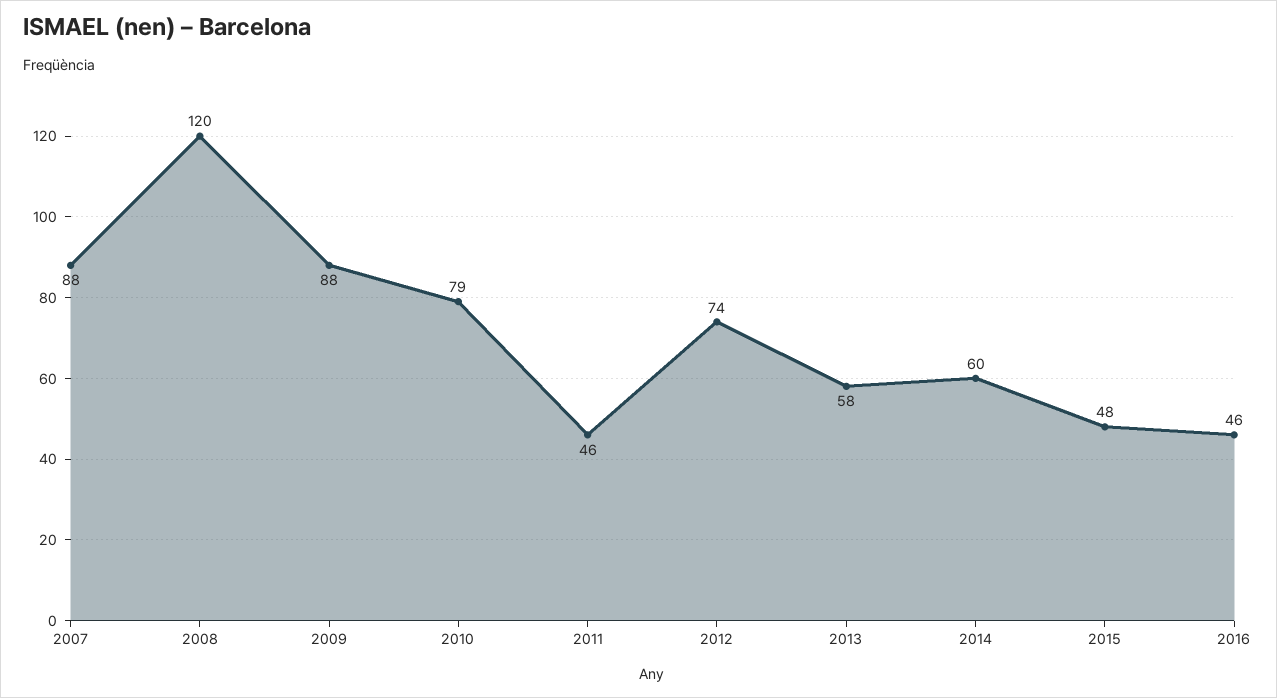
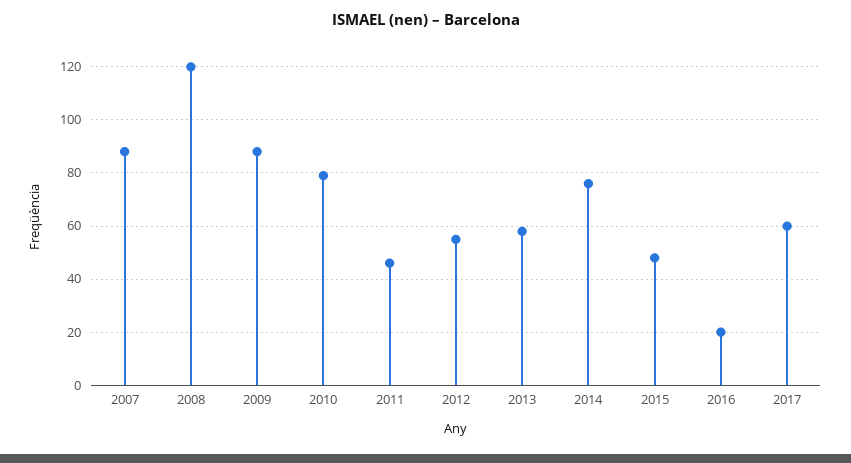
2012: 74 -> 55
2014: 60 -> 75
2016: 46 -> 20
2017: none -> 60

